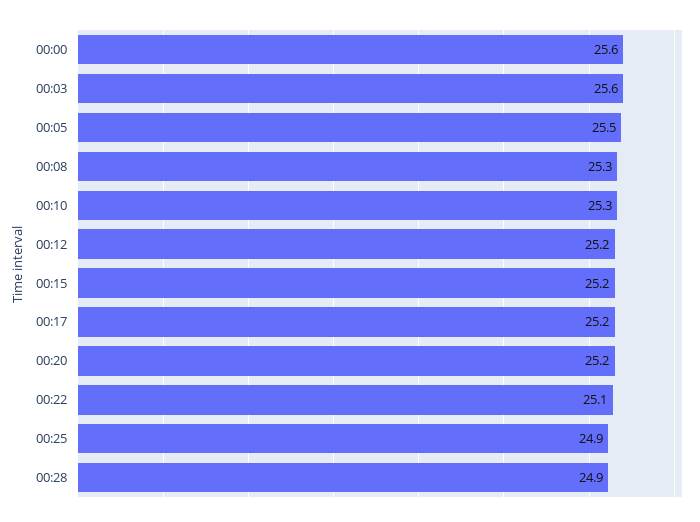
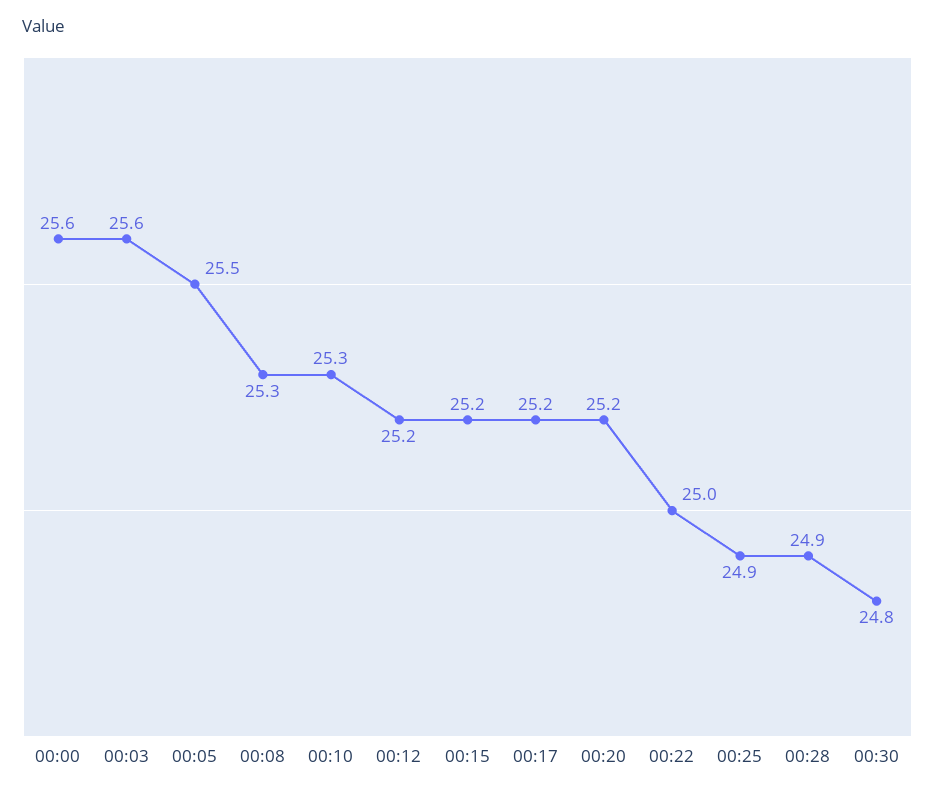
00:22: 25.1 -> 25
00:30: none -> 24.8

